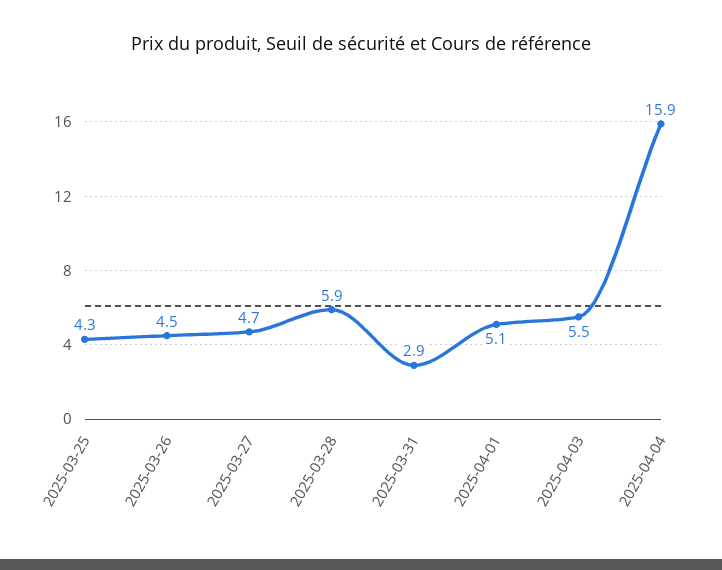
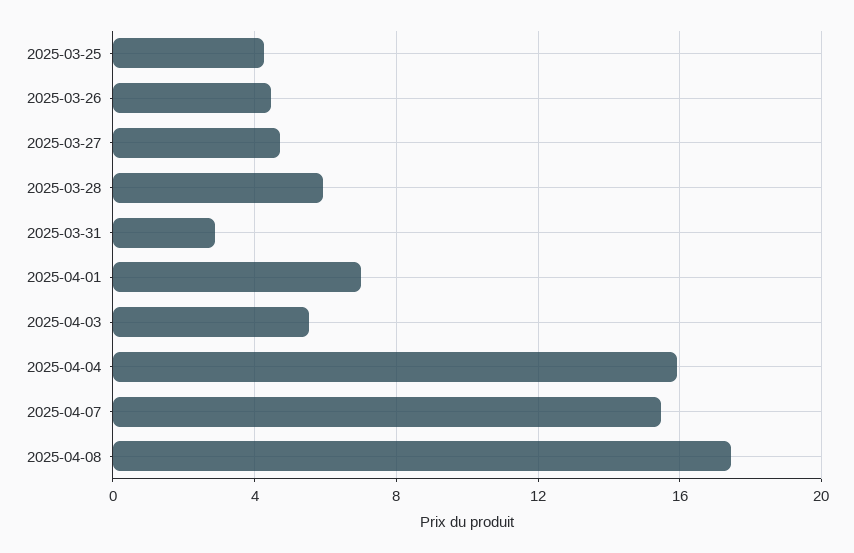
2025-04-01: 5.1 -> 7
2025-04-07: none -> 15.5
2025-04-08: none -> 17.5

